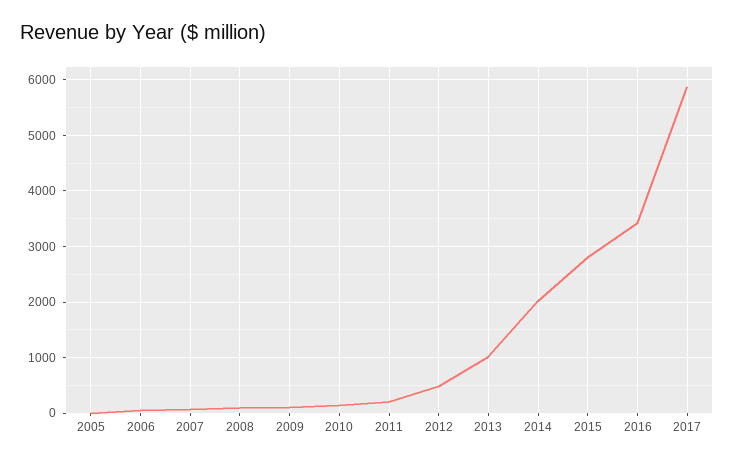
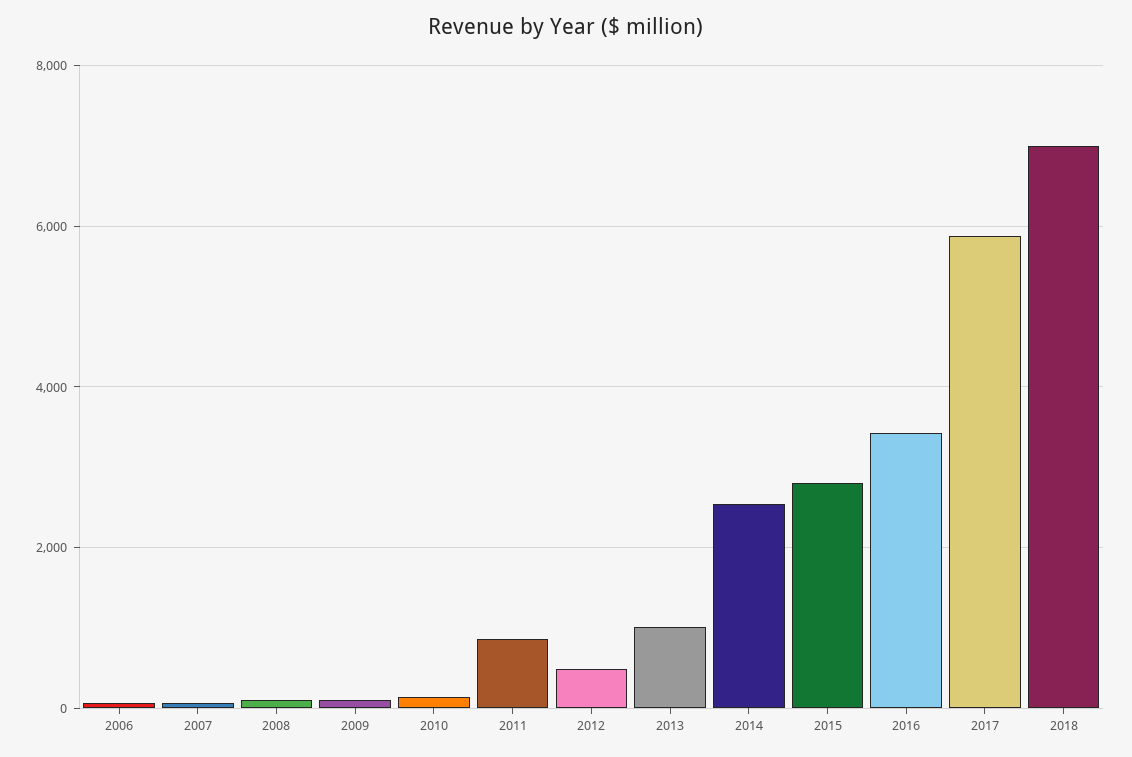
2005: 0 -> none
2011: 200 -> 800
2014: 2000 -> 2600
2018: none -> 7000

